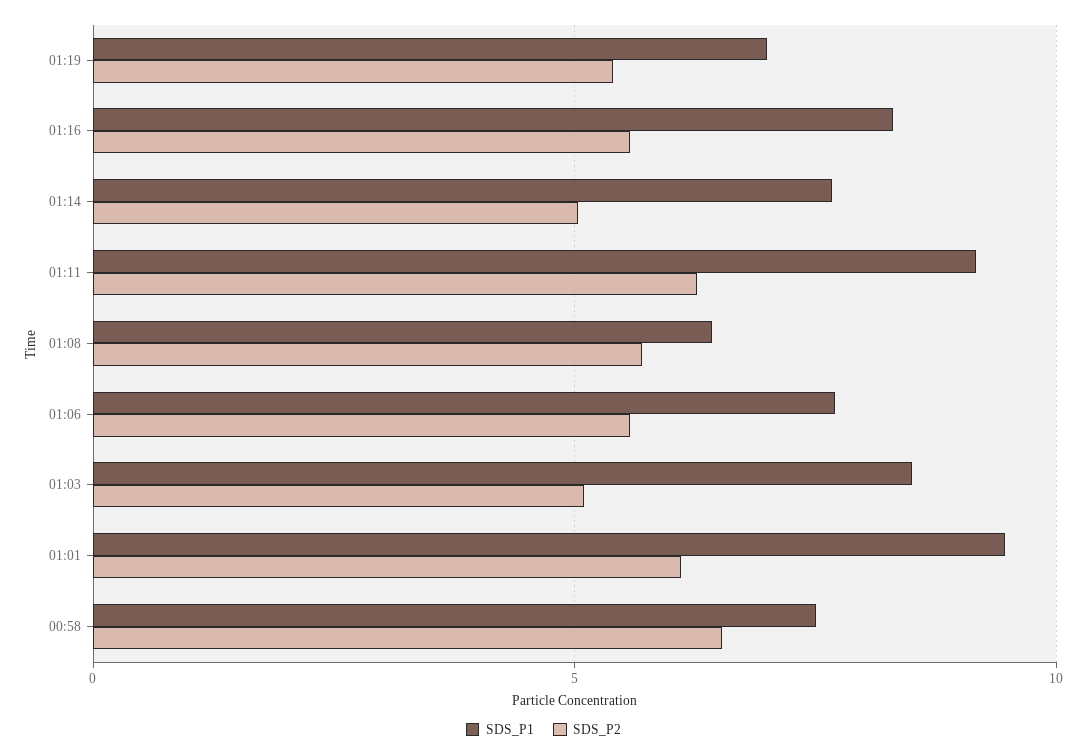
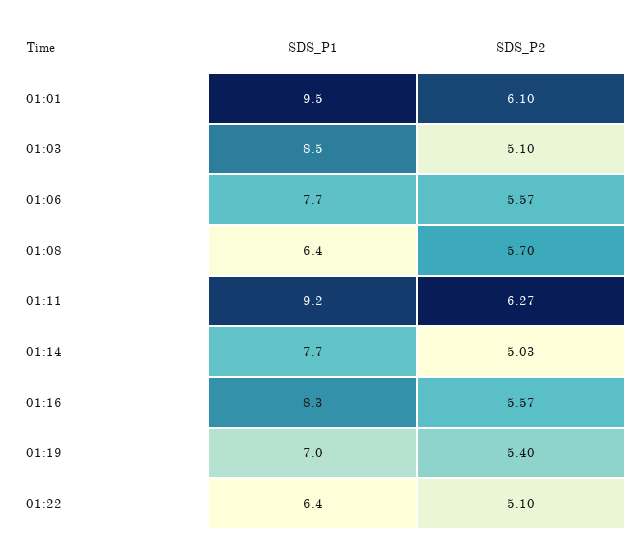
SDS_P1, 00:58: 7.5 -> none
SDS_P2, 00:58: 6.5 -> none
SDS_P1, 01:22: none -> 6.4
SDS_P2, 01:22: none -> 5.1

